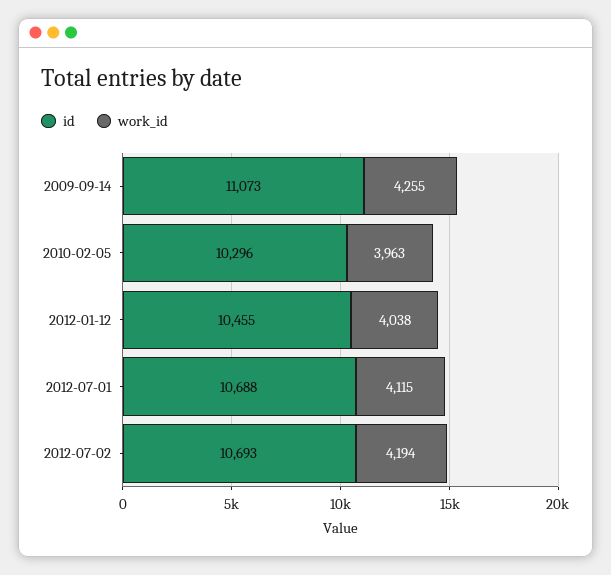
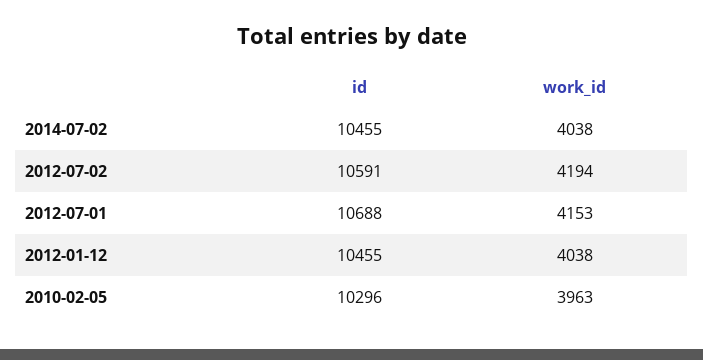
id, 2009-09-14: 11073 -> none
work_id, 2009-09-14: 4255 -> none
work_id, 2012-07-01: 4115 -> 4153
id, 2012-07-02: 10693 -> 10591
id, 2014-07-02: none -> 10455
work_id, 2014-07-02: none -> 4038

